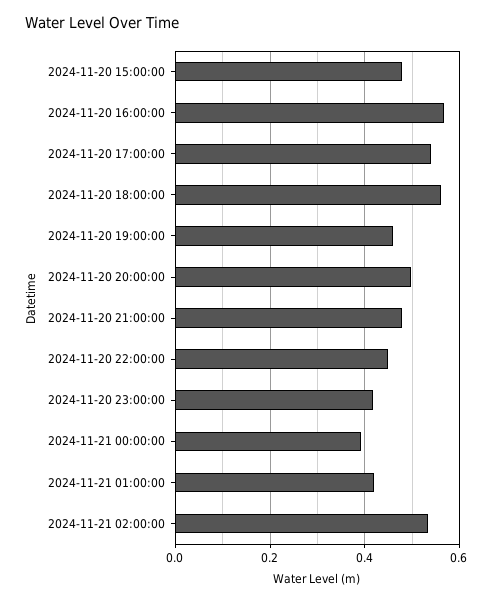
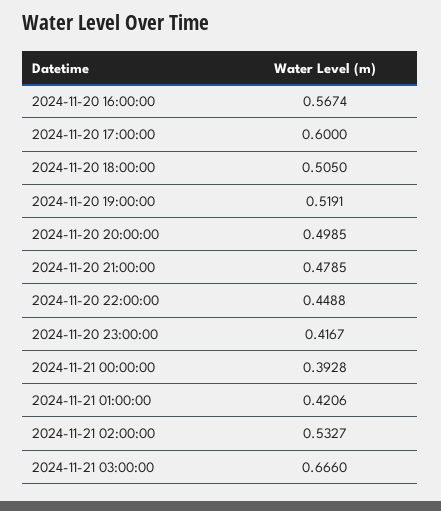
2024-11-20 15:00:00: 0.48 -> none
2024-11-20 17:00:00: 0.54 -> 0.6
2024-11-20 18:00:00: 0.56 -> 0.505
2024-11-20 19:00:00: 0.46 -> 0.5191
2024-11-21 03:00:00: none -> 0.666

